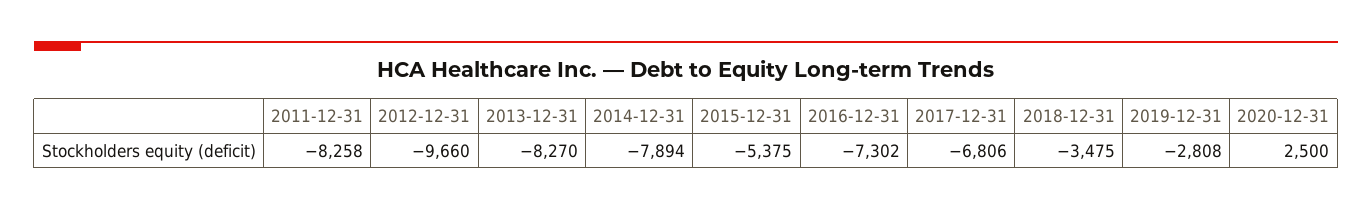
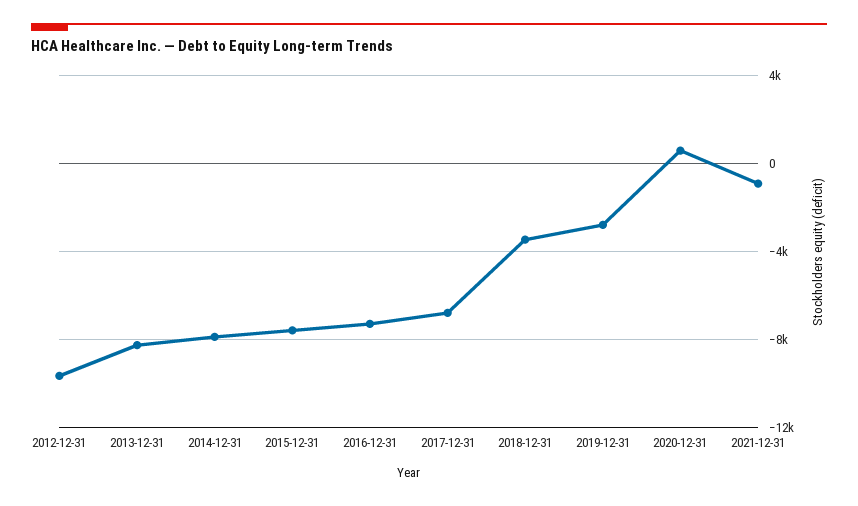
2011-12-31: -8258 -> none
2015-12-31: -5375 -> -7500
2020-12-31: 2500 -> 500
2021-12-31: none -> -1000

